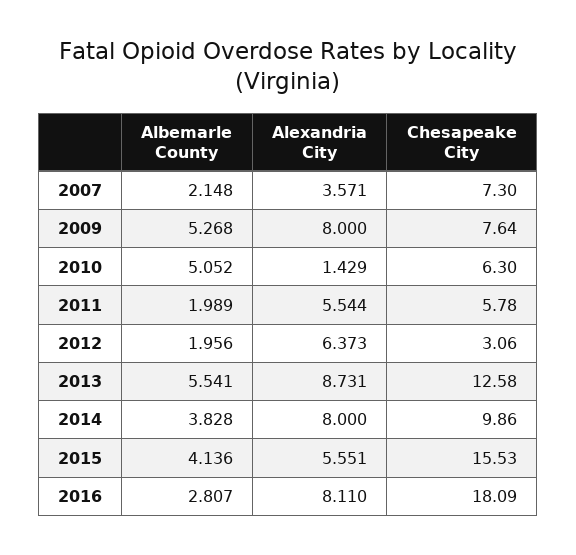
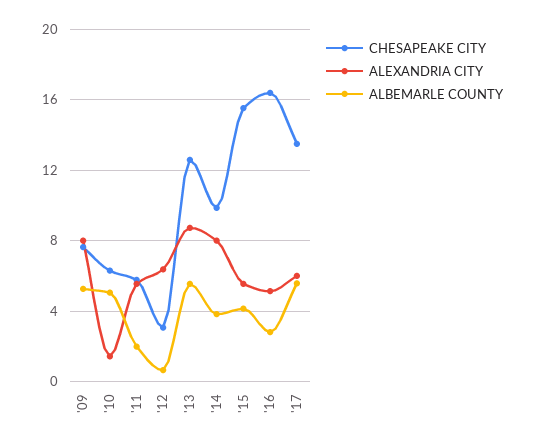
Albemarle County, 2007: 2.148 -> none
Alexandria City, 2007: 3.571 -> none
Chesapeake City, 2007: 7.3 -> none
Albemarle County, 2012: 1.956 -> 0.5
Alexandria City, 2016: 8.11 -> 5
Chesapeake City, 2016: 18.09 -> 16.5
Chesapeake City, '17: none -> 13.5
Alexandria City, '17: none -> 6
Albemarle County, '17: none -> 5.5

